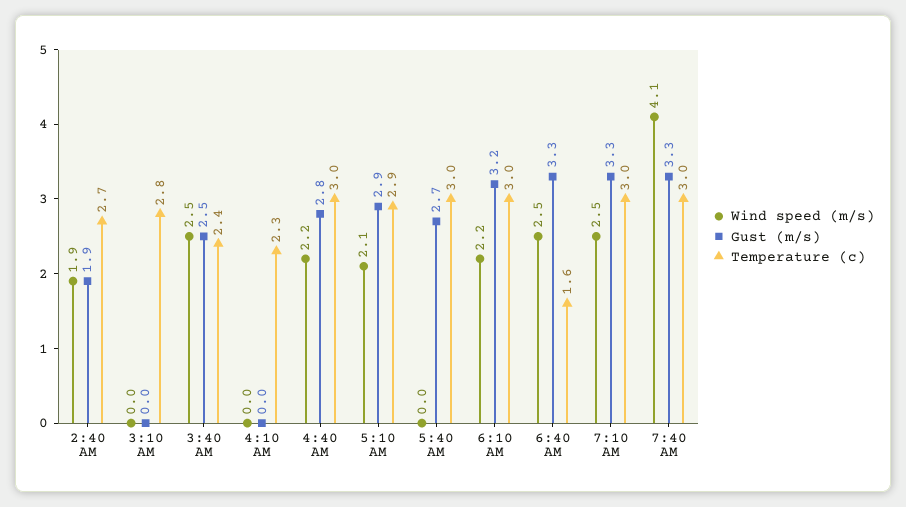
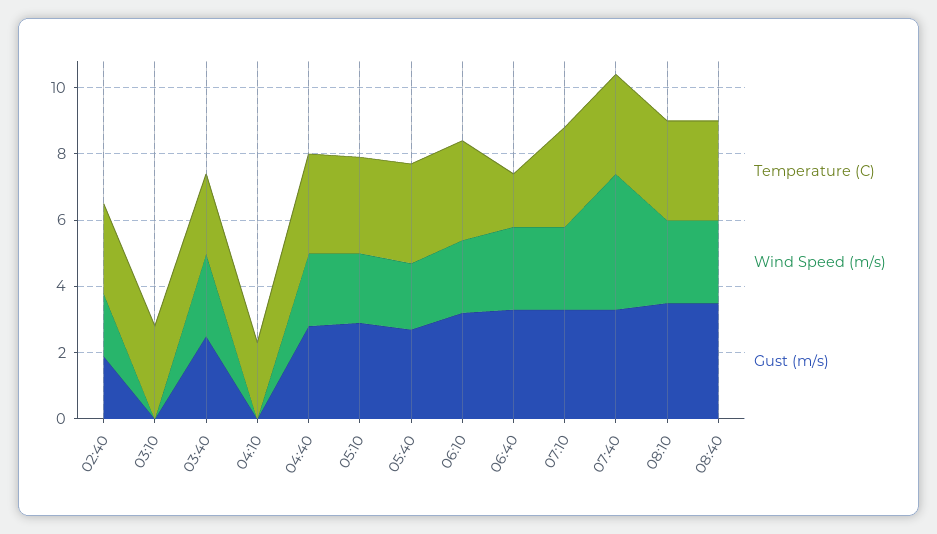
Wind speed (m/s), 5:40 AM: 0 -> 2
Temperature (c), 08:10: none -> 3
Wind speed (m/s), 08:10: none -> 2.5
Gust (m/s), 08:10: none -> 3.5
Temperature (c), 08:40: none -> 3
Wind speed (m/s), 08:40: none -> 2.5
Gust (m/s), 08:40: none -> 3.5

